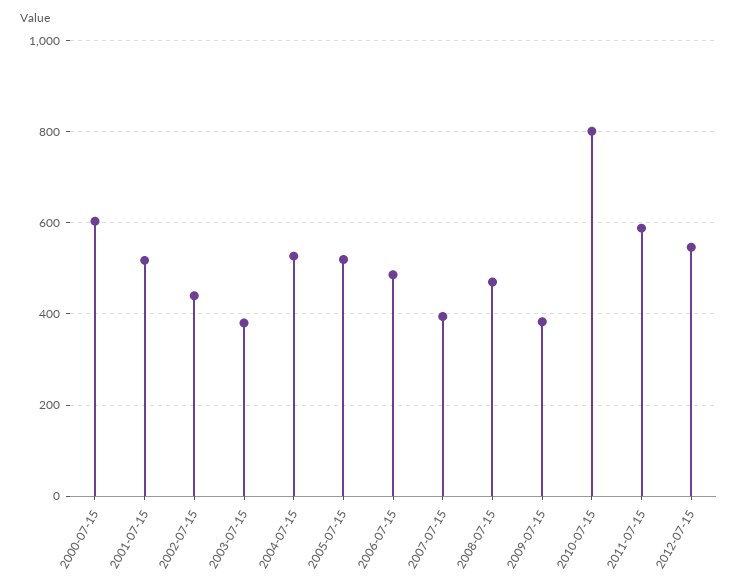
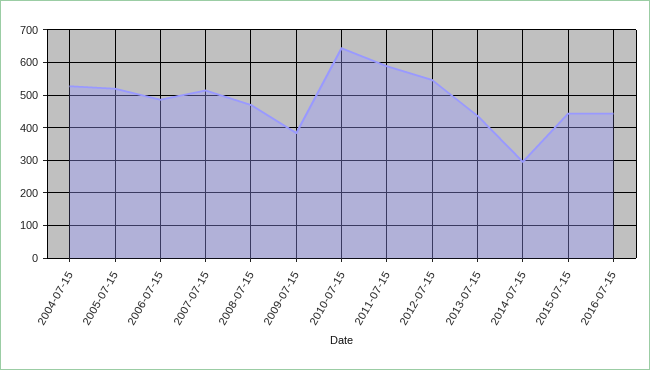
2000-07-15: 600 -> none
2001-07-15: 520 -> none
2002-07-15: 440 -> none
2003-07-15: 380 -> none
2007-07-15: 400 -> 520
2010-07-15: 800 -> 640
2013-07-15: none -> 440
2014-07-15: none -> 300
2015-07-15: none -> 440
2016-07-15: none -> 440

